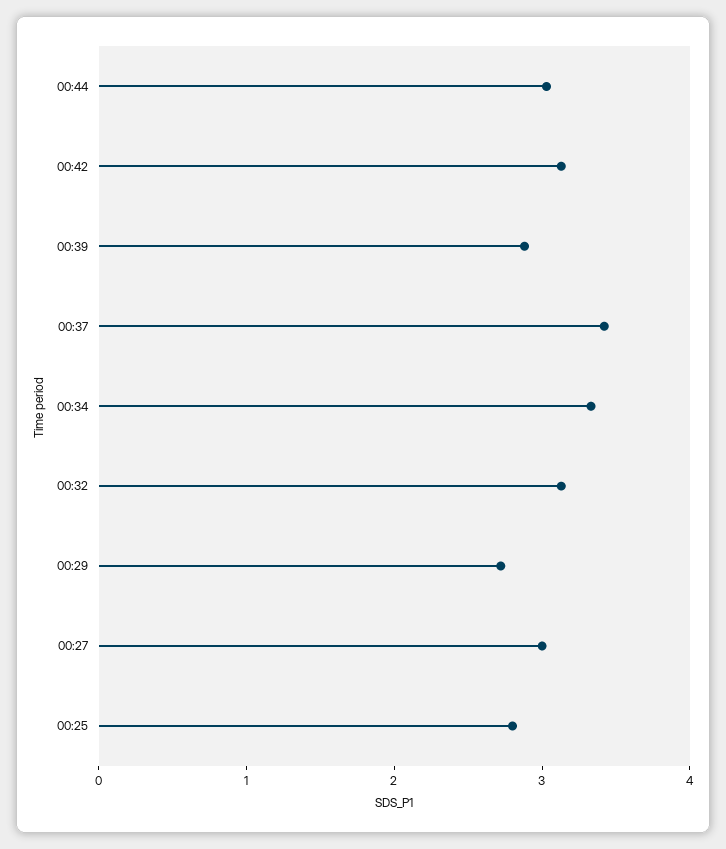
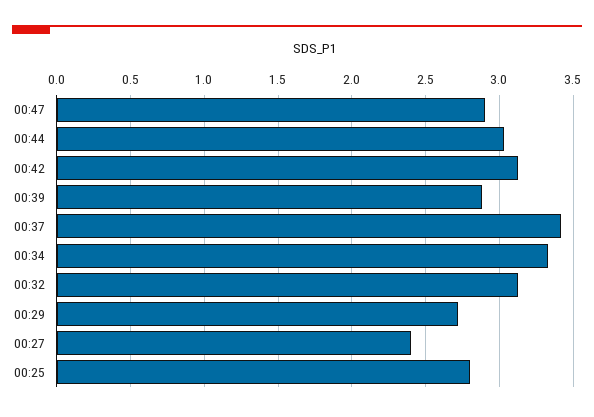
00:27: 3 -> 2.4
00:47: none -> 2.9

